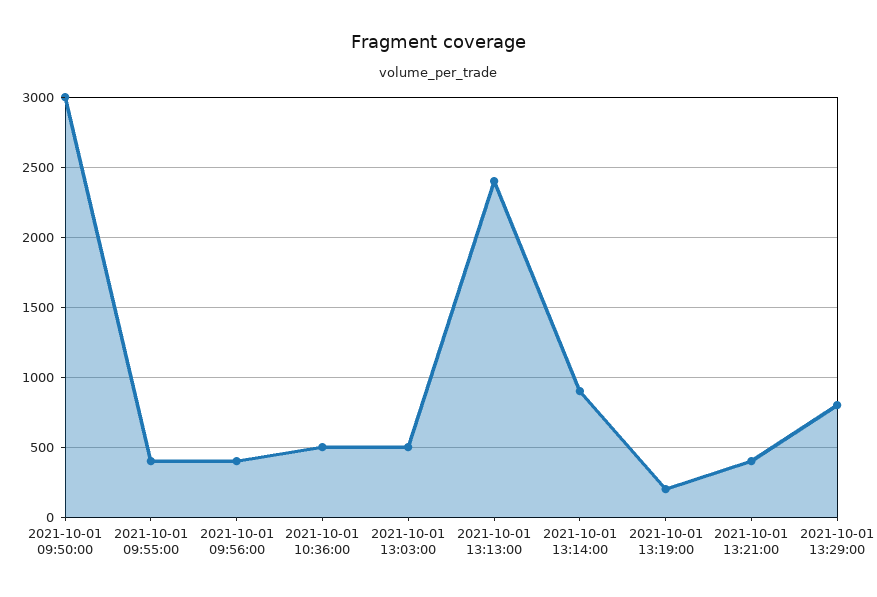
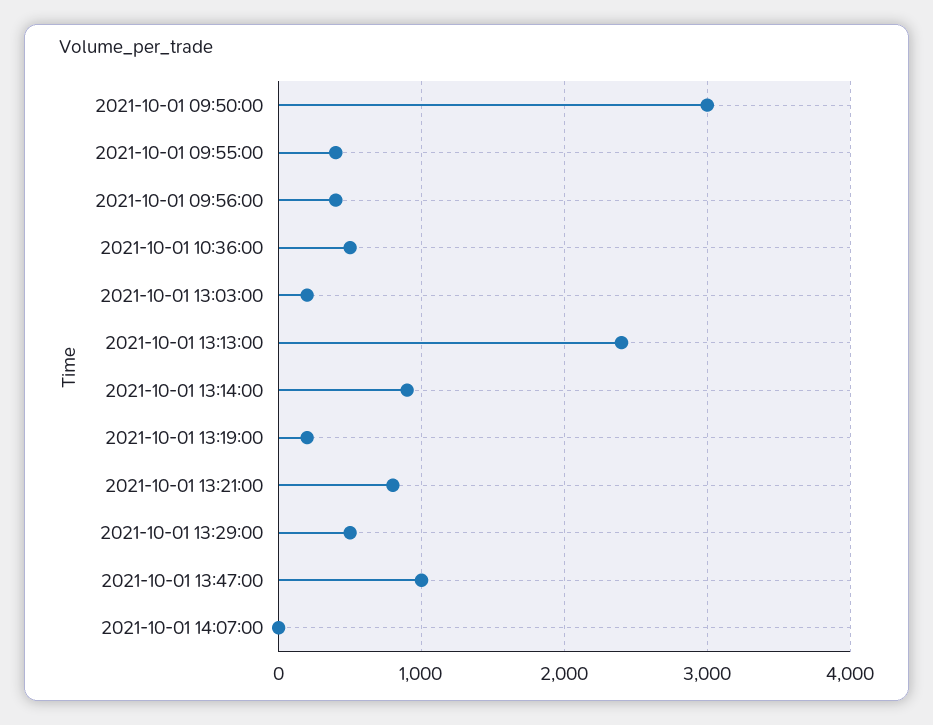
2021-10-01 13:03:00: 500 -> 200
2021-10-01 13:21:00: 400 -> 800
2021-10-01 13:29:00: 800 -> 500
2021-10-01 13:47:00: none -> 1000
2021-10-01 14:07:00: none -> 0

